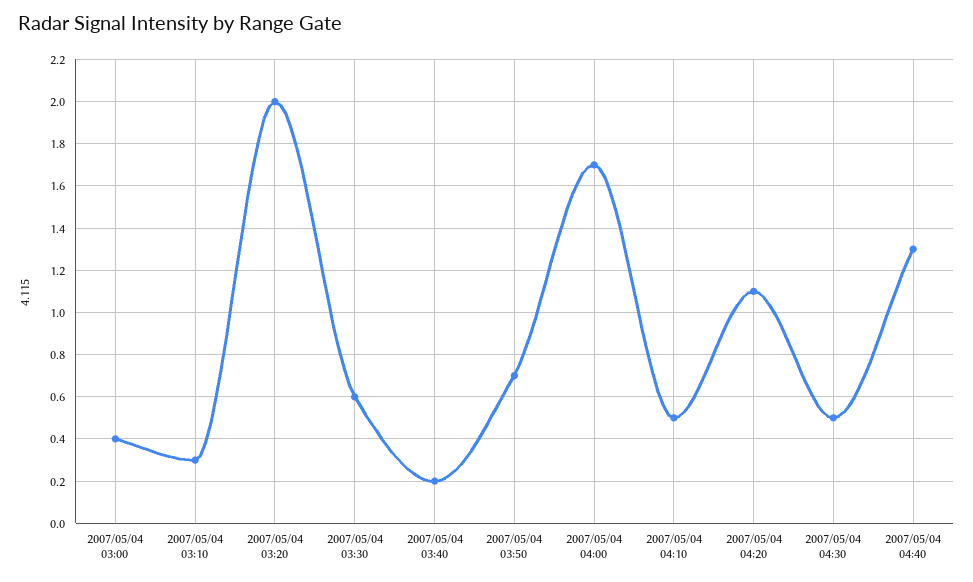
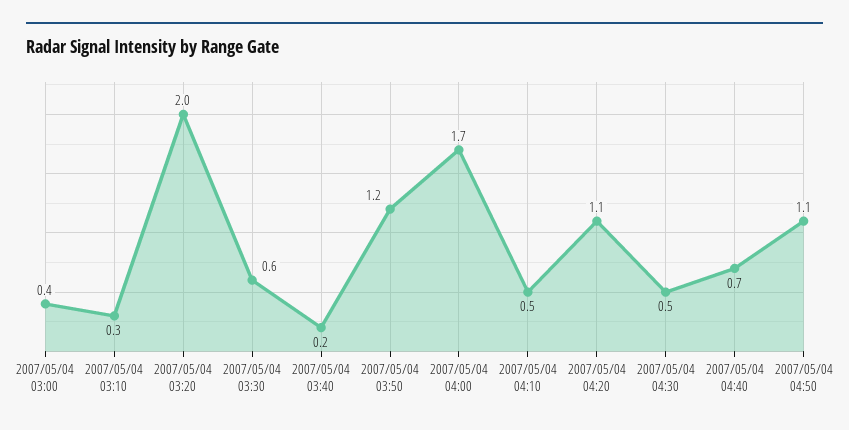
2007/05/04 03:50: 0.7 -> 1.2
2007/05/04 04:40: 1.3 -> 0.7
2007/05/04 04:50: none -> 1.1

